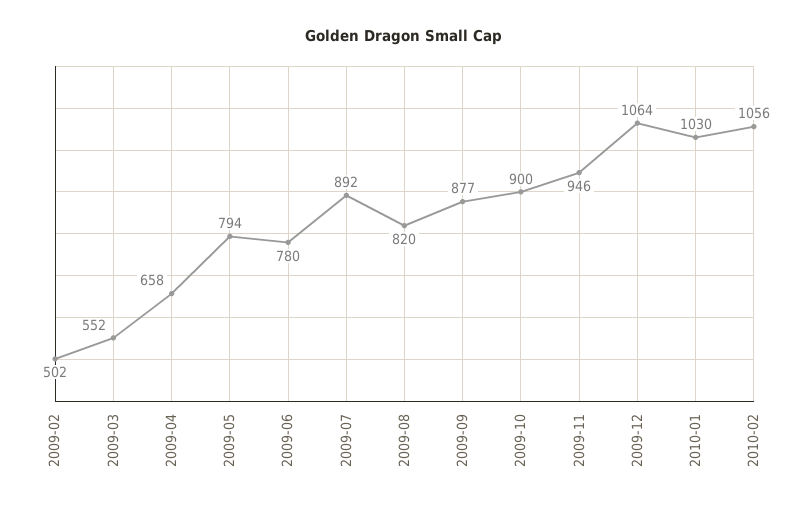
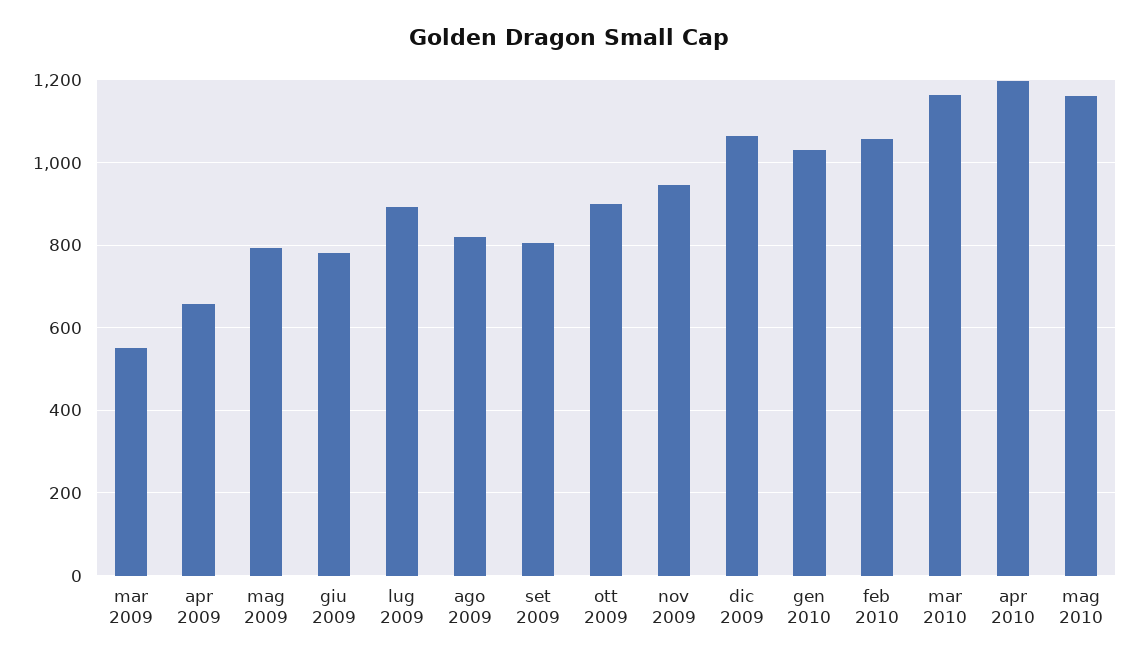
2009-02: 502 -> none
2009-09: 877 -> 800
mar 2010: none -> 1160
apr 2010: none -> 1200
mag 2010: none -> 1160

